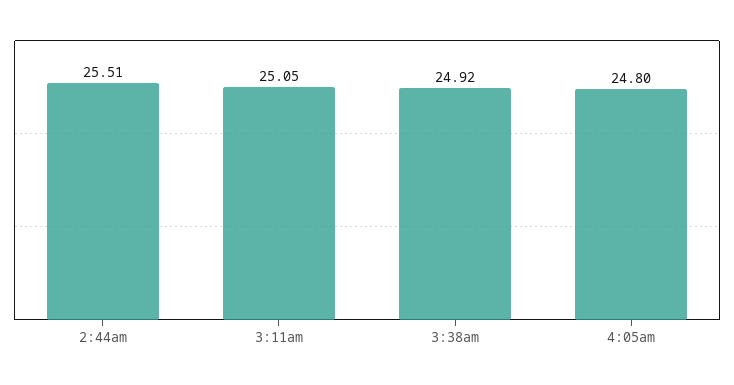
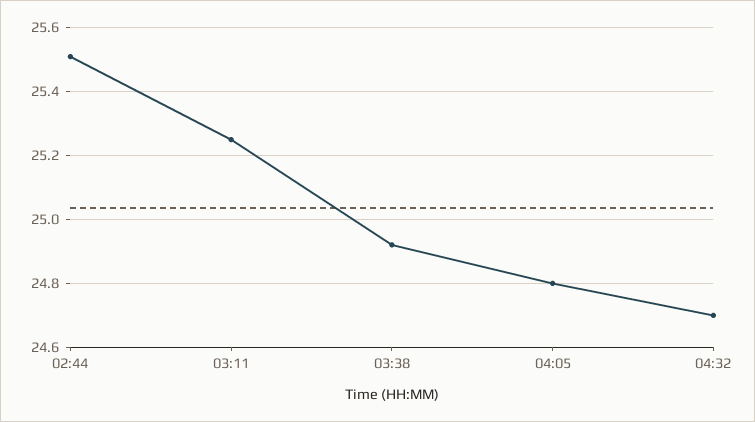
3:11am: 25.05 -> 25.25
04:32: none -> 24.7

